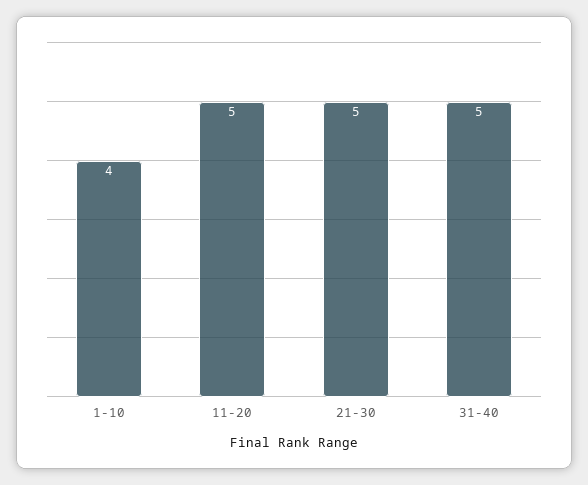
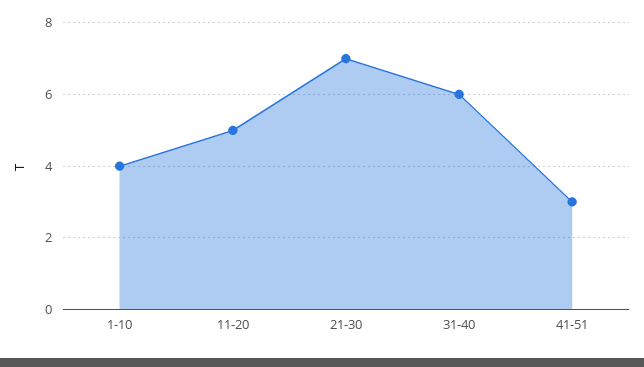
21-30: 5 -> 7
31-40: 5 -> 6
41-51: none -> 3

